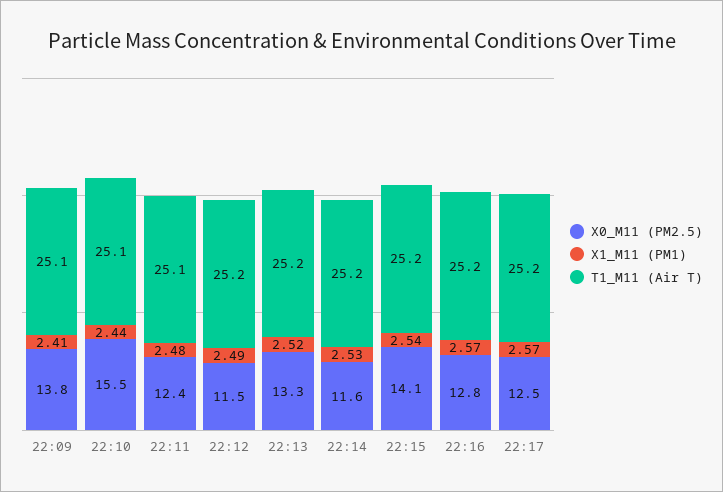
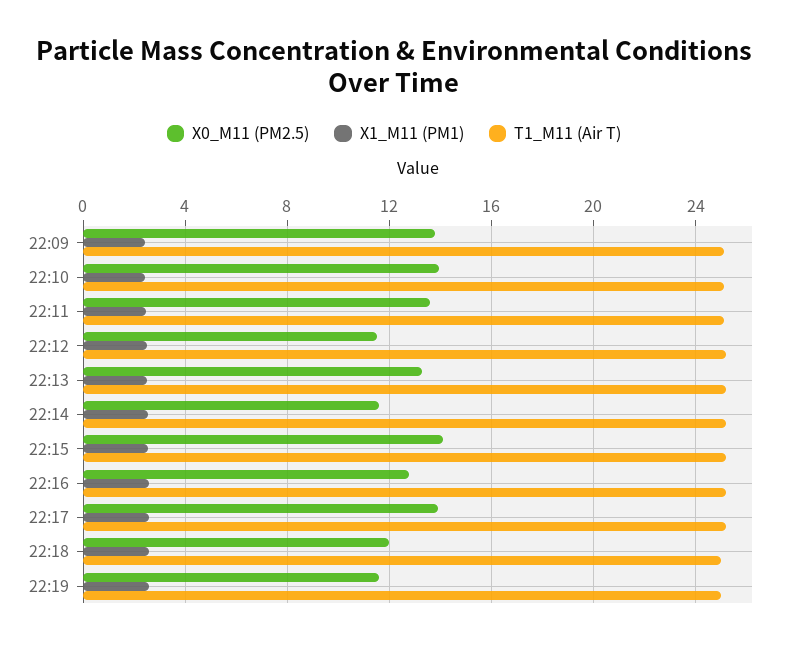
X0_M11 (PM2.5), 22:10: 15.5 -> 14
X0_M11 (PM2.5), 22:11: 12.4 -> 13.5
X0_M11 (PM2.5), 22:17: 12.5 -> 14
X0_M11 (PM2.5), 22:18: none -> 12
X1_M11 (PM1), 22:18: none -> 2.5
T1_M11 (Air T), 22:18: none -> 25
X0_M11 (PM2.5), 22:19: none -> 11.5
X1_M11 (PM1), 22:19: none -> 2.5
T1_M11 (Air T), 22:19: none -> 25

